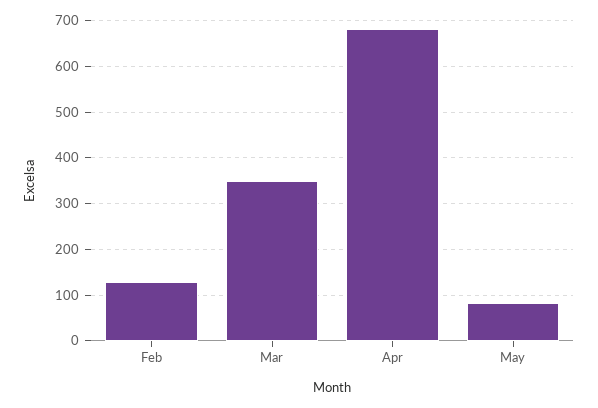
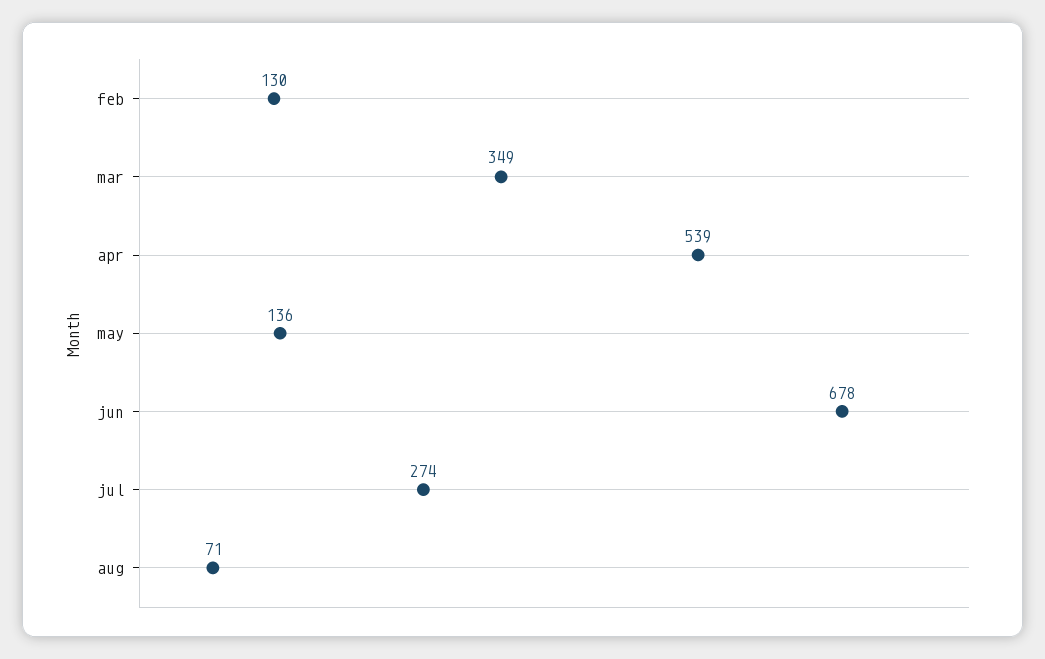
Apr: 680 -> 539
May: 80 -> 136
jun: none -> 678
jul: none -> 274
aug: none -> 71

